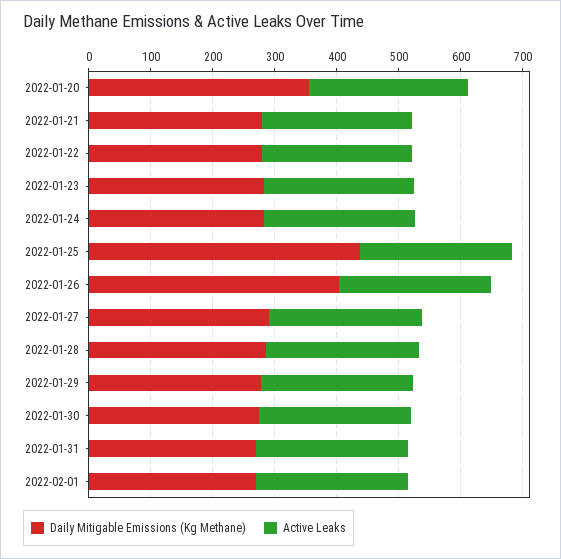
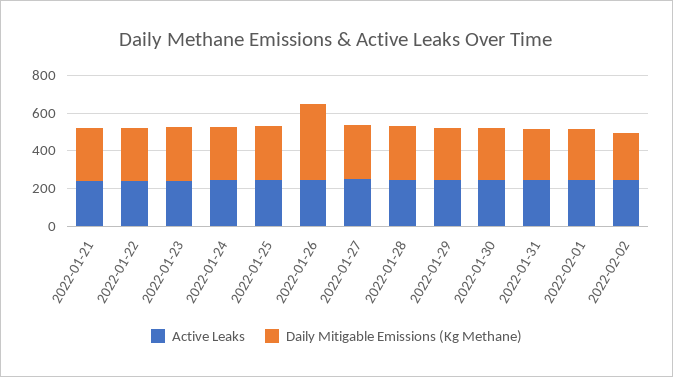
Daily Mitigable Emissions (Kg Methane), 2022-01-20: 360 -> none
Active Leaks, 2022-01-20: 260 -> none
Daily Mitigable Emissions (Kg Methane), 2022-01-25: 440 -> 300
Active Leaks, 2022-02-02: none -> 250
Daily Mitigable Emissions (Kg Methane), 2022-02-02: none -> 250

